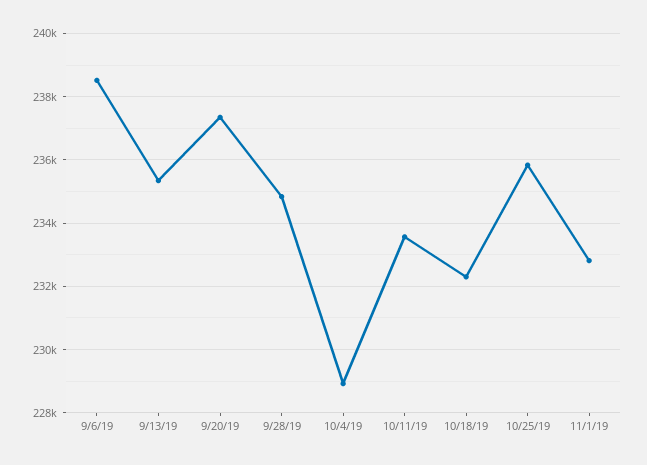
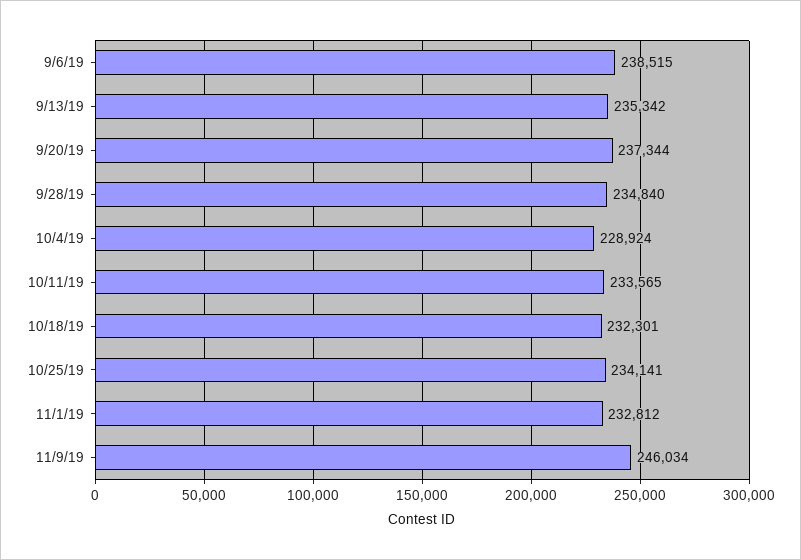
10/25/19: 235800 -> 234141
11/9/19: none -> 246034

